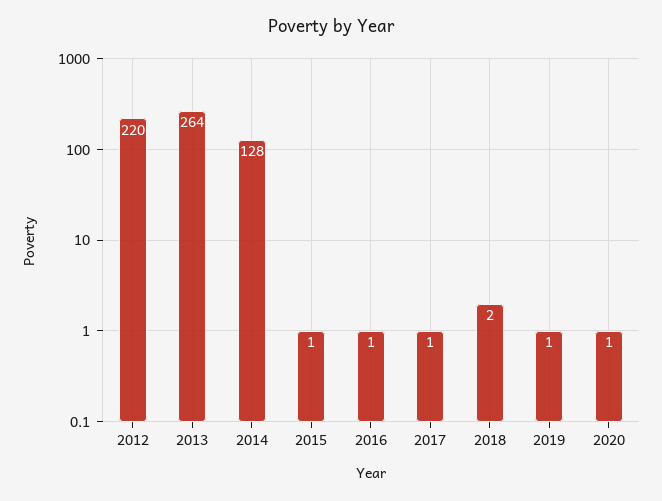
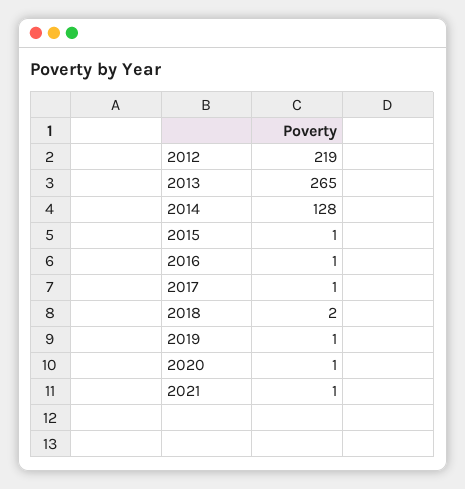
2012: 220 -> 219
2013: 264 -> 265
2021: none -> 1

